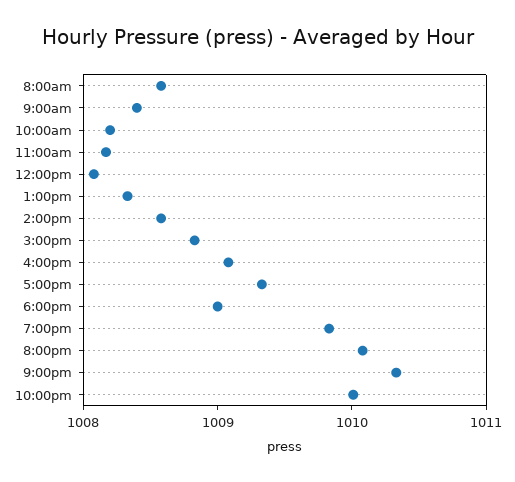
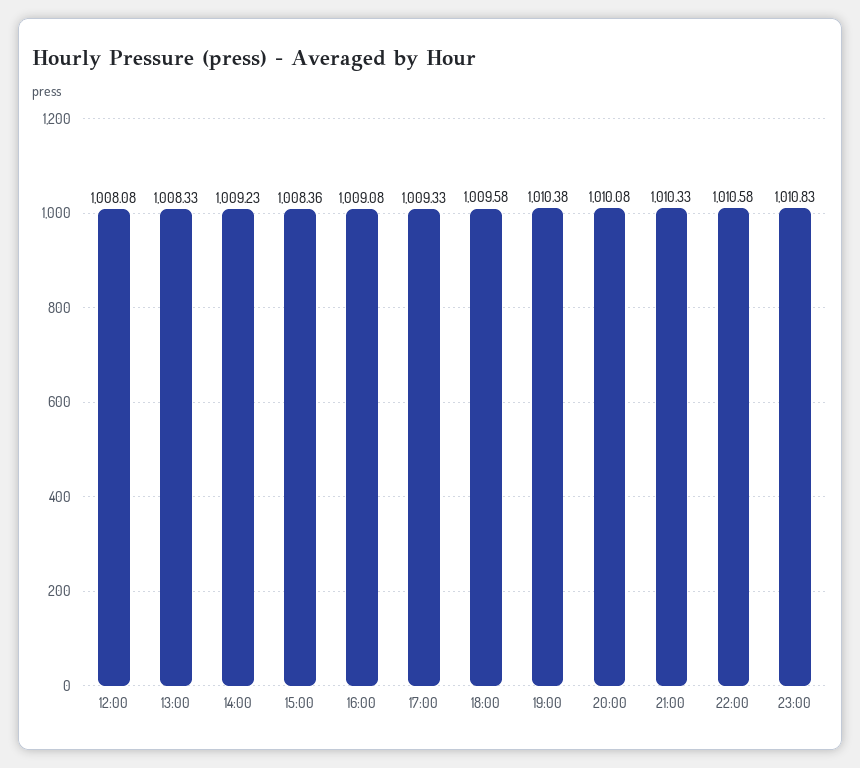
8:00am: 1008.6 -> none
9:00am: 1008.4 -> none
10:00am: 1008.2 -> none
11:00am: 1008.2 -> none
2:00pm: 1008.6 -> 1009.23
3:00pm: 1008.8 -> 1008.36
6:00pm: 1009 -> 1009.58
7:00pm: 1009.8 -> 1010.38
10:00pm: 1010 -> 1010.58
23:00: none -> 1010.83

